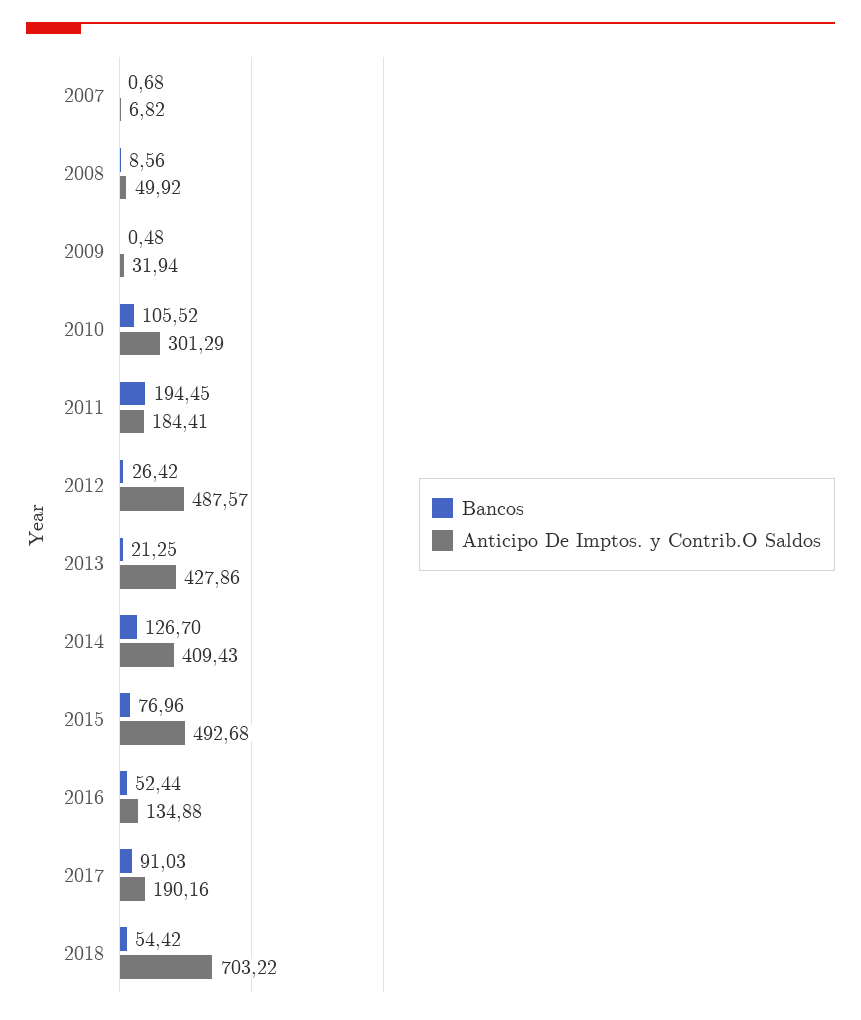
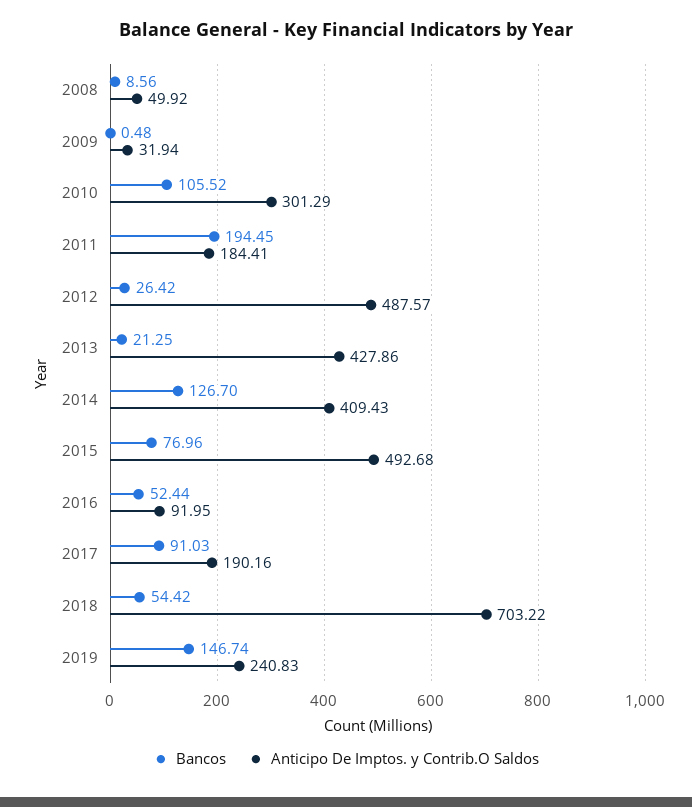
Bancos, 2007: 0.68 -> none
Anticipo De Imptos. y Contrib.O Saldos, 2007: 6.82 -> none
Anticipo De Imptos. y Contrib.O Saldos, 2016: 134.88 -> 91.95
Bancos, 2019: none -> 146.74
Anticipo De Imptos. y Contrib.O Saldos, 2019: none -> 240.83

